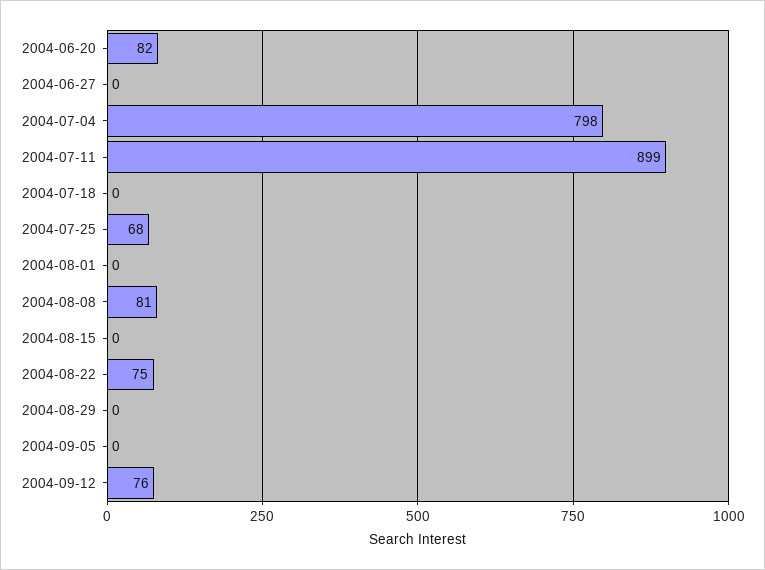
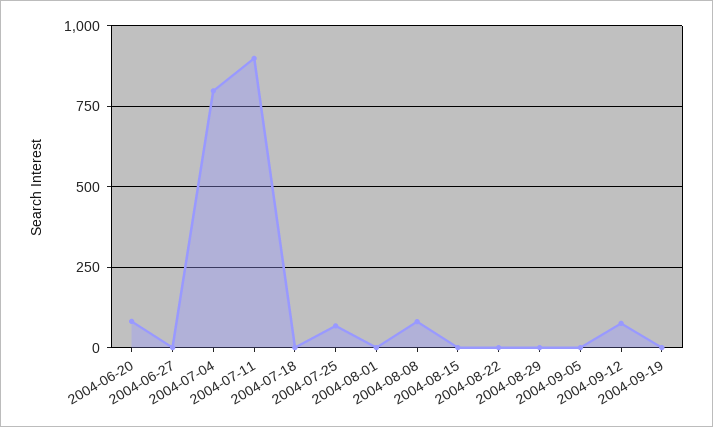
2004-08-22: 75 -> 0
2004-09-19: none -> 0

